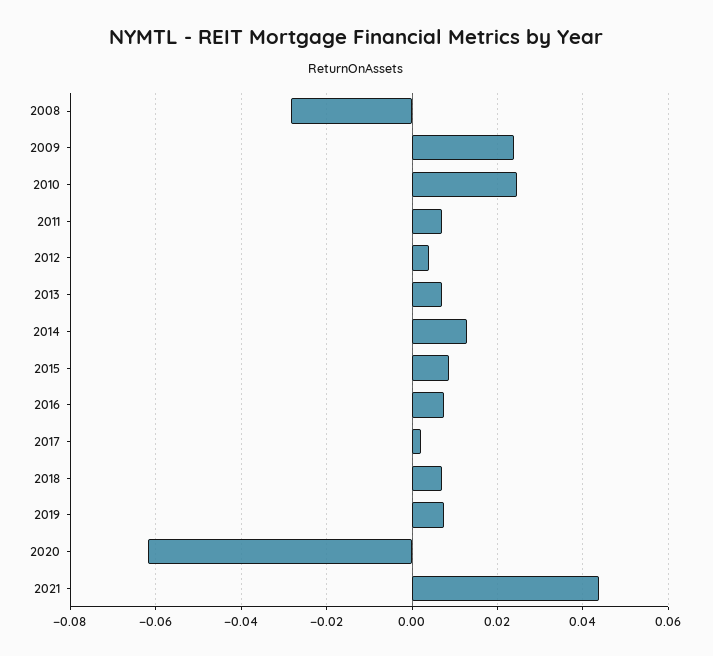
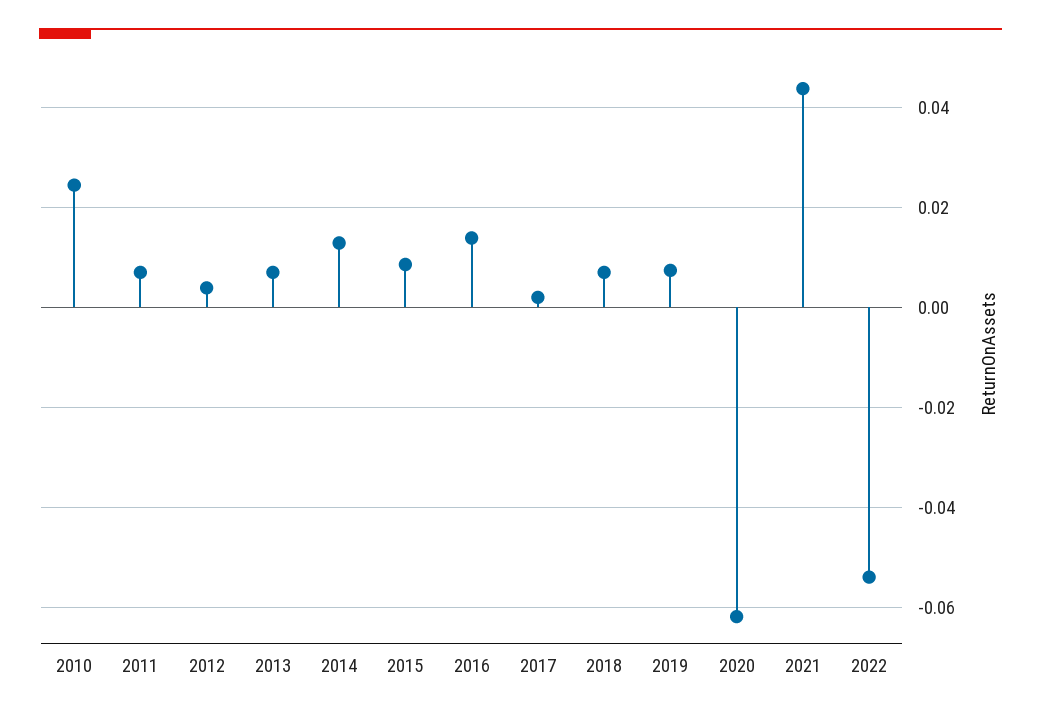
2008: -0.028 -> none
2009: 0.024 -> none
2016: 0.008 -> 0.014
2022: none -> -0.054

